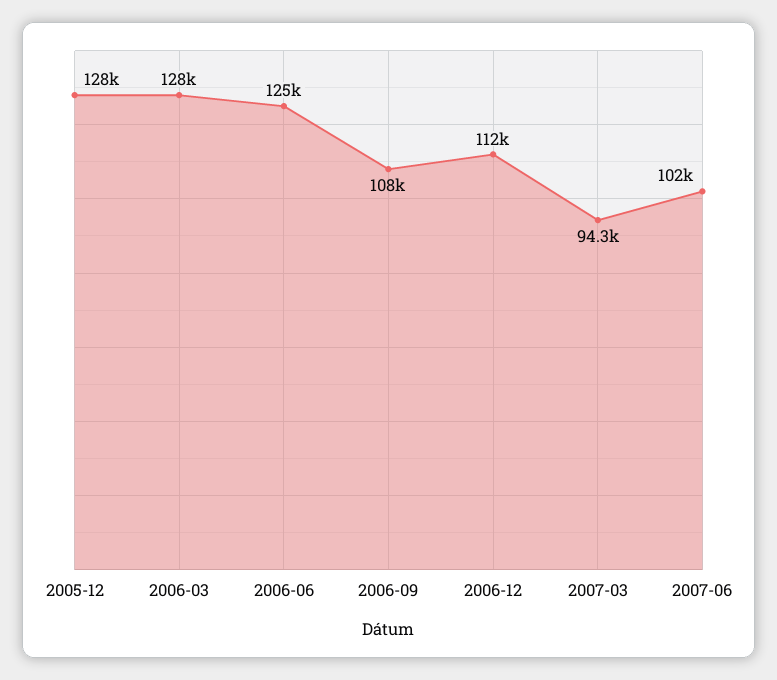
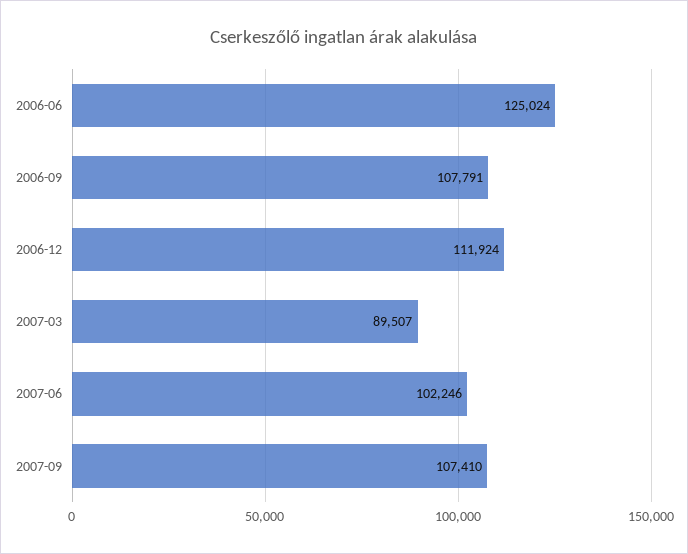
2005-12: 128000 -> none
2006-03: 128000 -> none
2007-03: 94300 -> 89507
2007-09: none -> 107410

